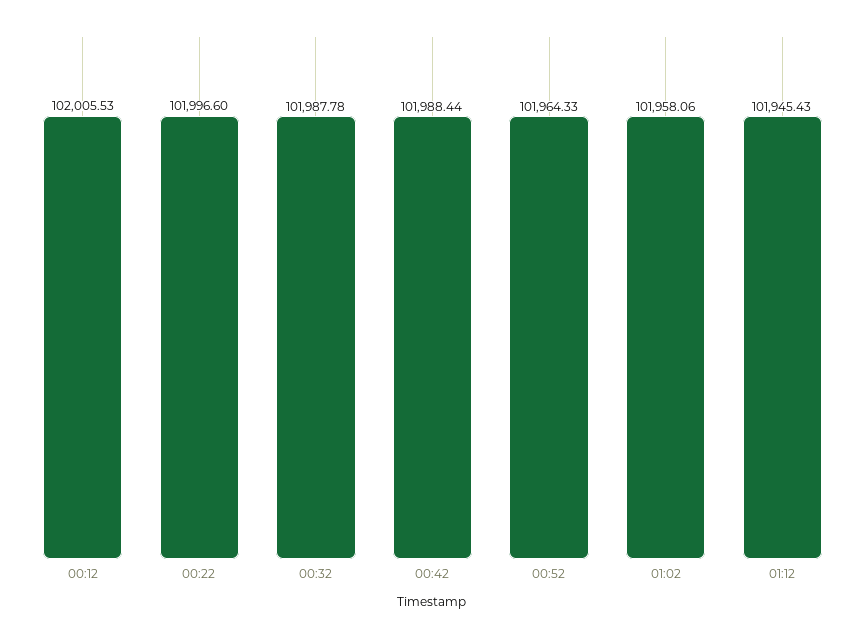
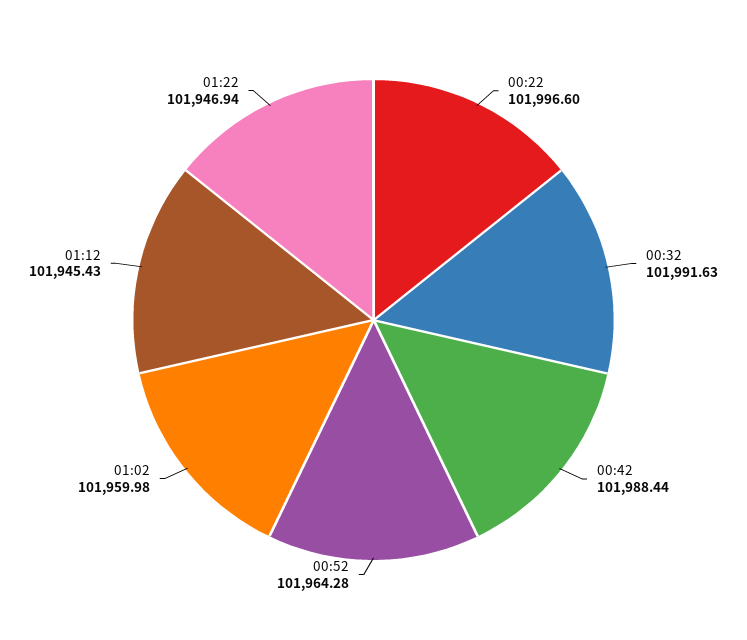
00:12: 102005.53 -> none
00:32: 101987.78 -> 101991.63
00:52: 101964.33 -> 101964.28
01:02: 101958.06 -> 101959.98
01:22: none -> 101946.94

